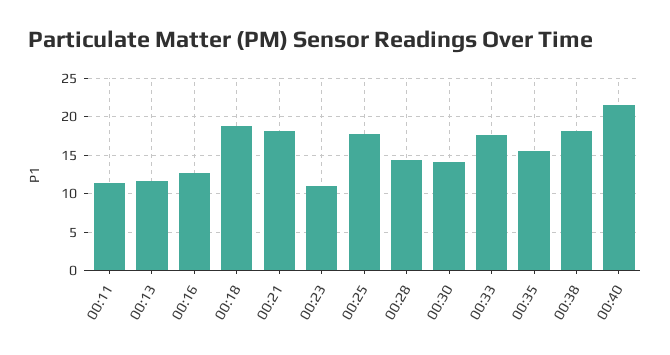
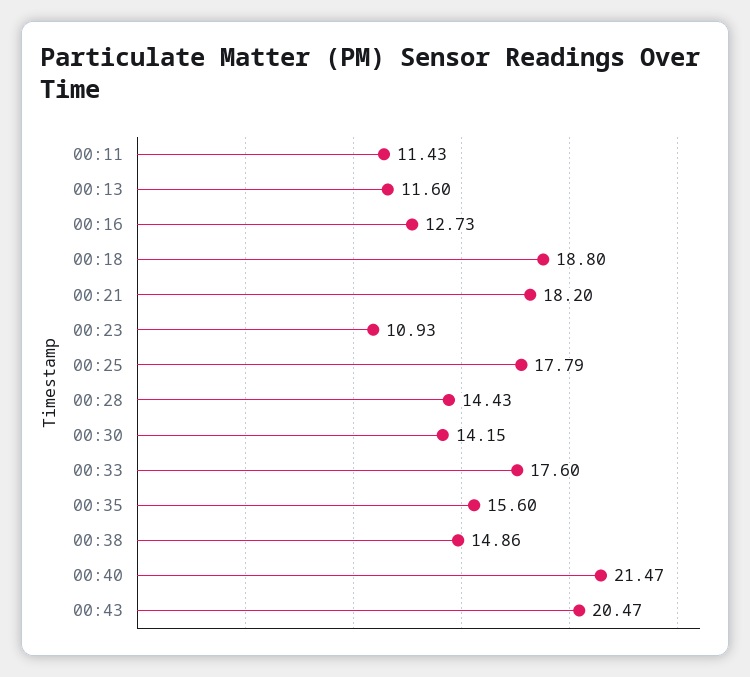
00:38: 18 -> 14.86
00:43: none -> 20.47

